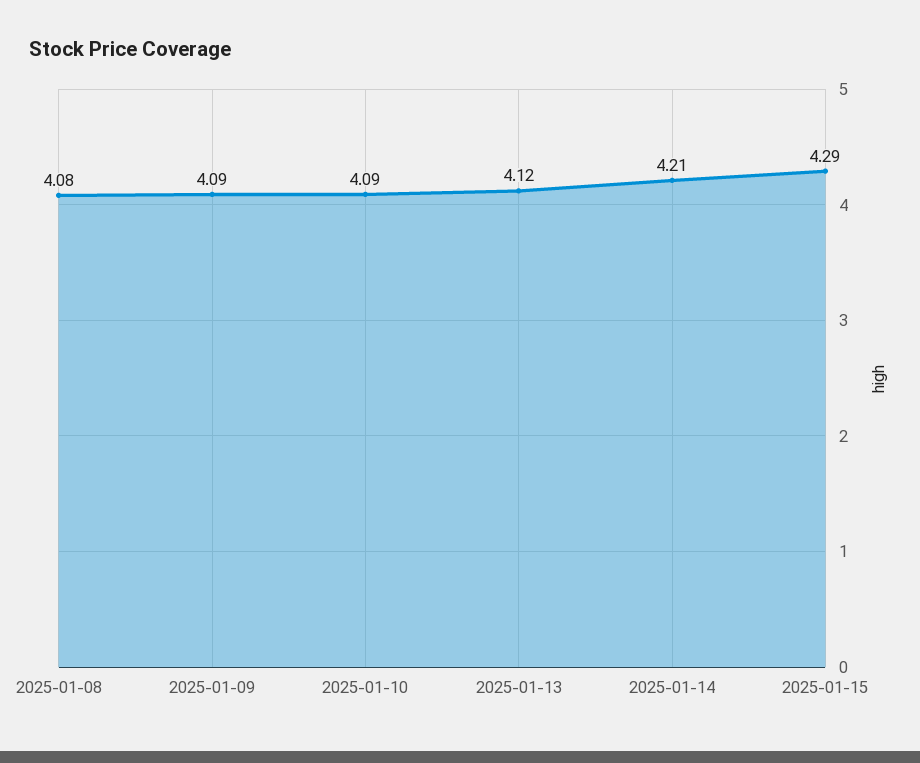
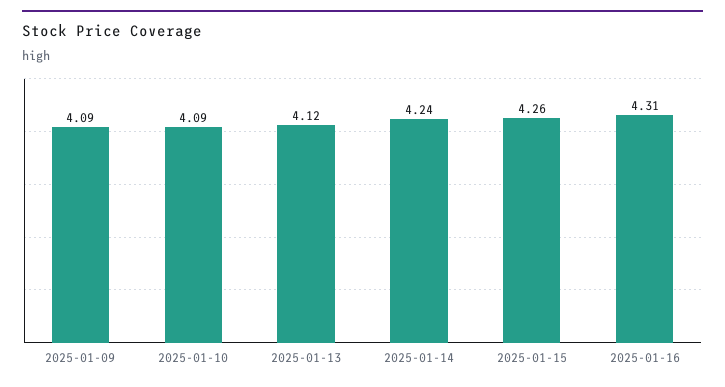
2025-01-08: 4.08 -> none
2025-01-14: 4.21 -> 4.24
2025-01-15: 4.29 -> 4.26
2025-01-16: none -> 4.31

